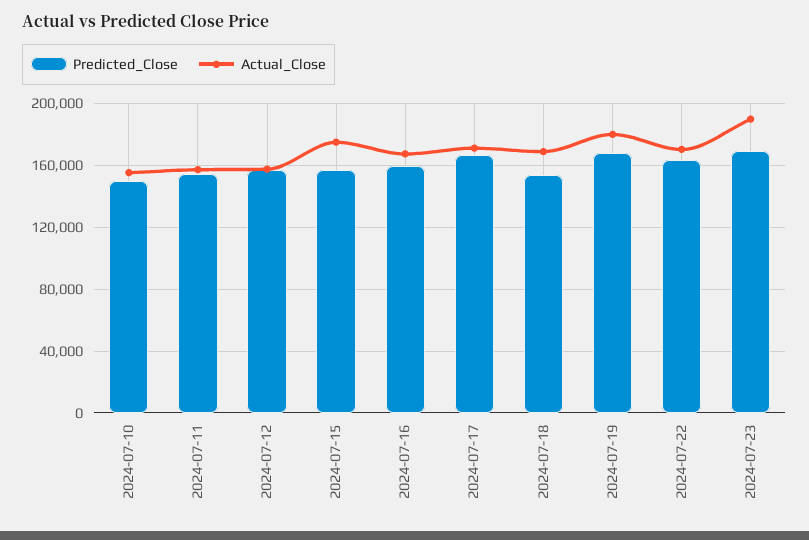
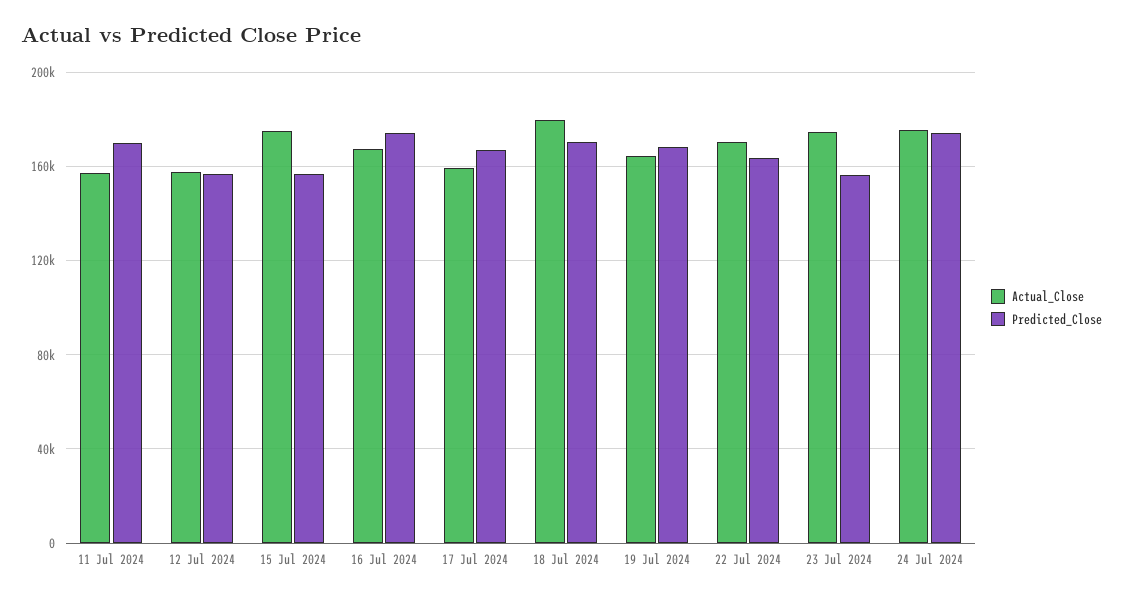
Predicted_Close, 2024-07-10: 150000 -> none
Actual_Close, 2024-07-10: 155000 -> none
Predicted_Close, 2024-07-11: 155000 -> 170000
Predicted_Close, 2024-07-16: 160000 -> 175000
Actual_Close, 2024-07-17: 170000 -> 160000
Predicted_Close, 2024-07-18: 155000 -> 170000
Actual_Close, 2024-07-18: 170000 -> 180000
Actual_Close, 2024-07-19: 180000 -> 165000
Predicted_Close, 2024-07-23: 170000 -> 155000
Actual_Close, 2024-07-23: 190000 -> 175000
Actual_Close, 24 Jul 2024: none -> 175000
Predicted_Close, 24 Jul 2024: none -> 175000

